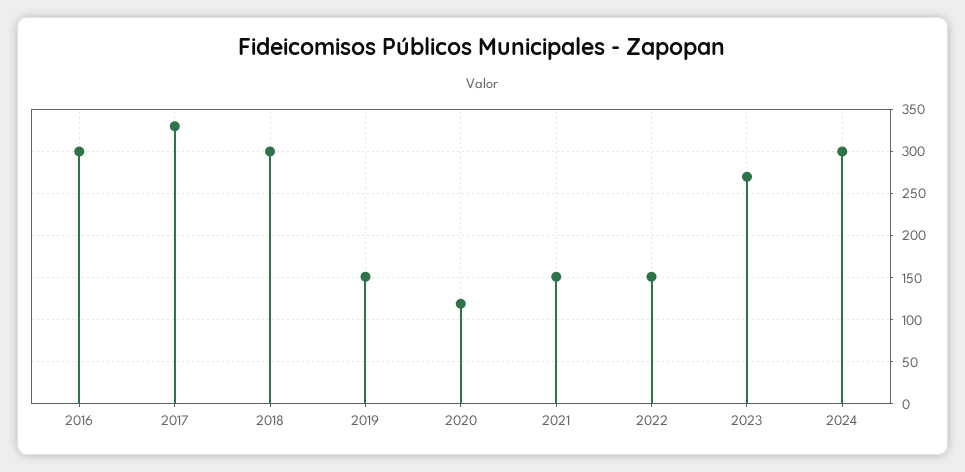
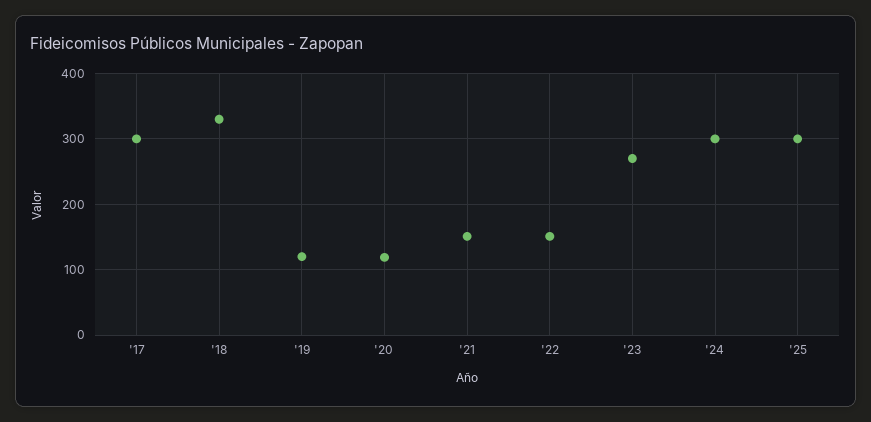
2016: 300 -> none
2017: 330 -> 300
2018: 300 -> 330
2019: 150 -> 120
'25: none -> 300

